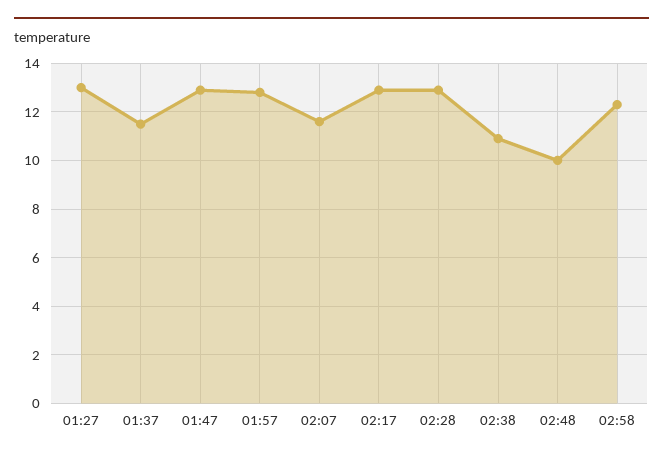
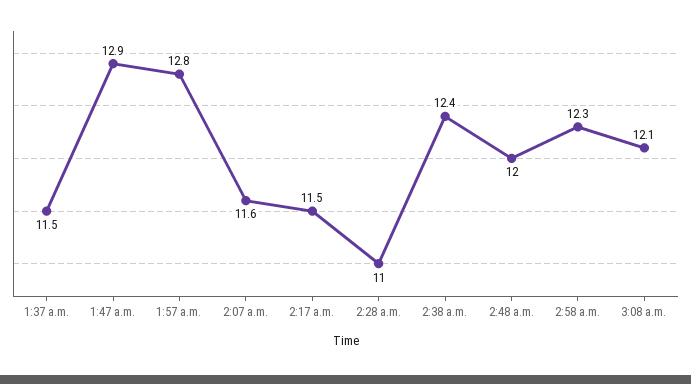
01:27: 13 -> none
02:17: 13 -> 11.5
02:28: 13 -> 11
02:38: 11 -> 12.4
02:48: 10 -> 12
3:08 a.m.: none -> 12.1

